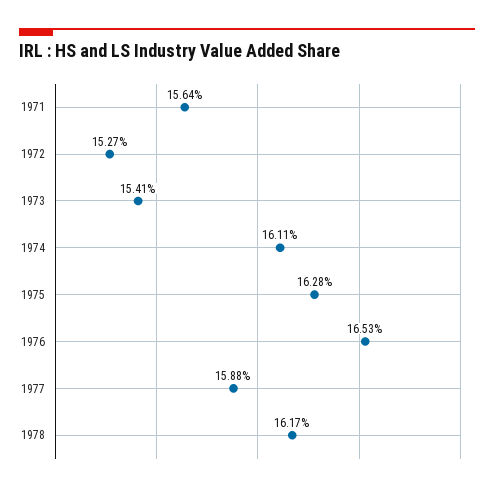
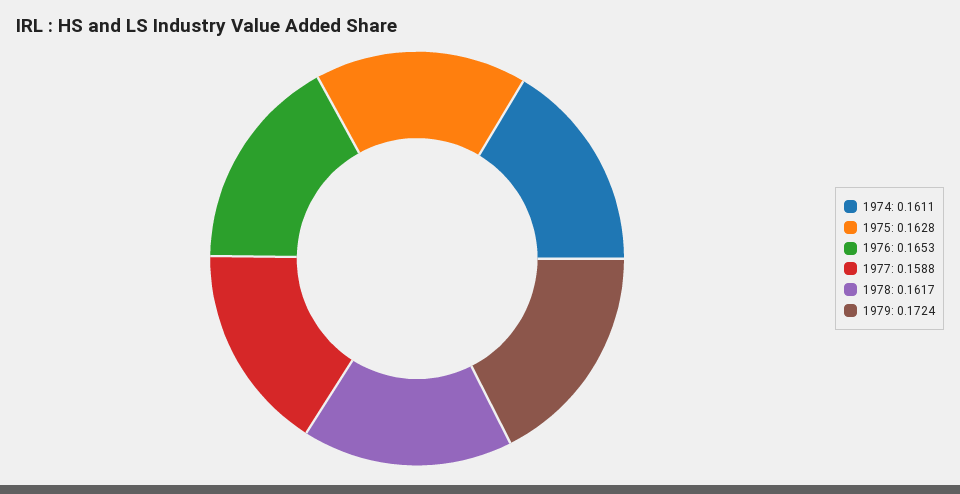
1971: 0.1564 -> none
1972: 0.1527 -> none
1973: 0.1541 -> none
1979: none -> 0.1724

